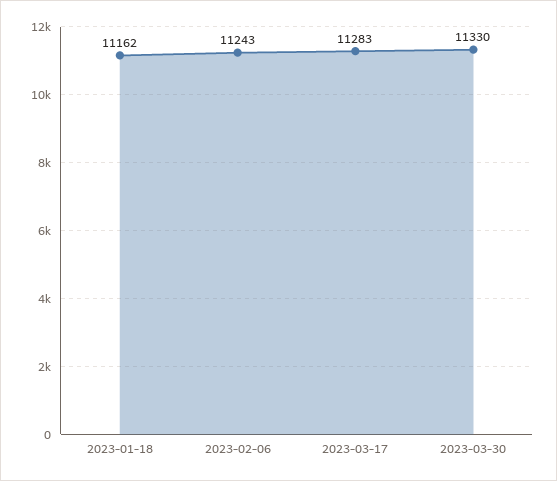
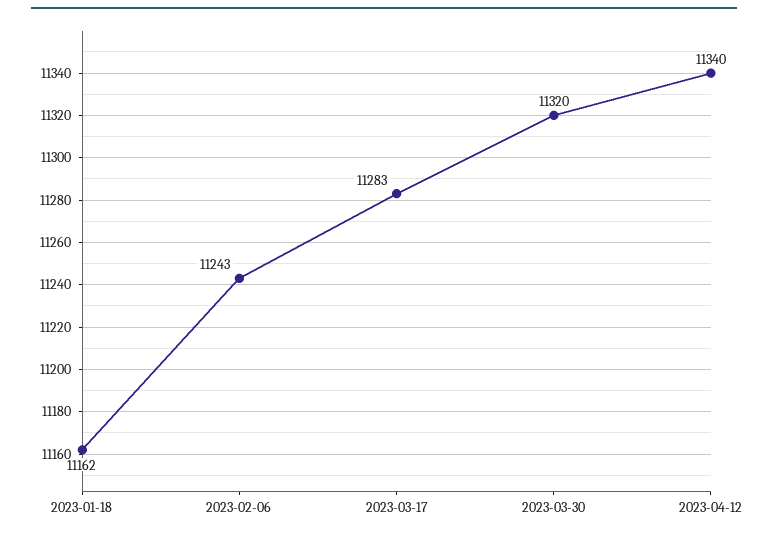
2023-03-30: 11330 -> 11320
2023-04-12: none -> 11340

